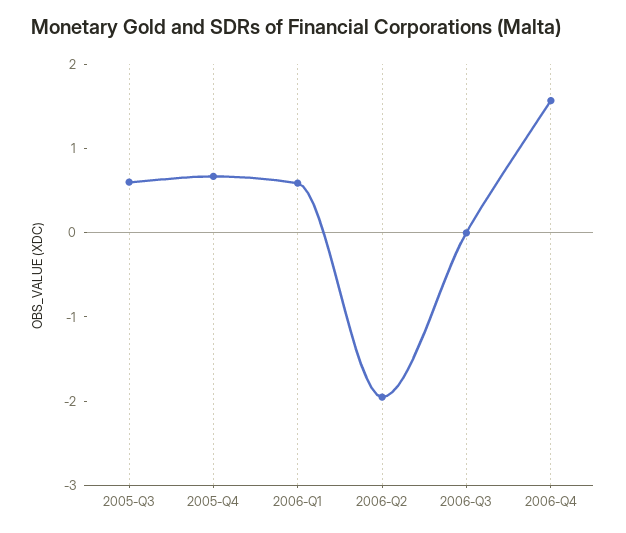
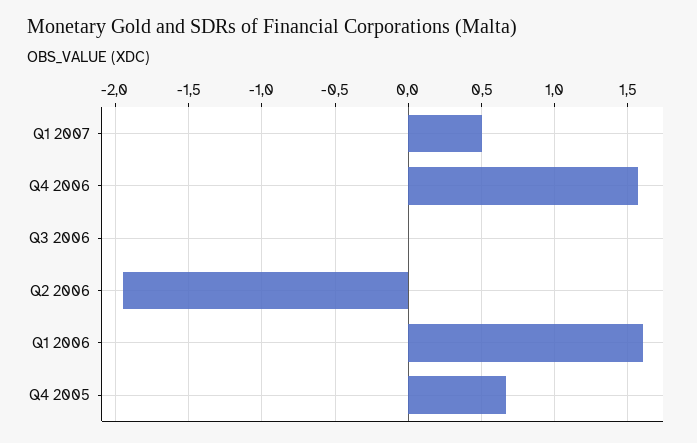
2005-Q3: 0.6 -> none
2006-Q1: 0.6 -> 1.6
Q1 2007: none -> 0.5

